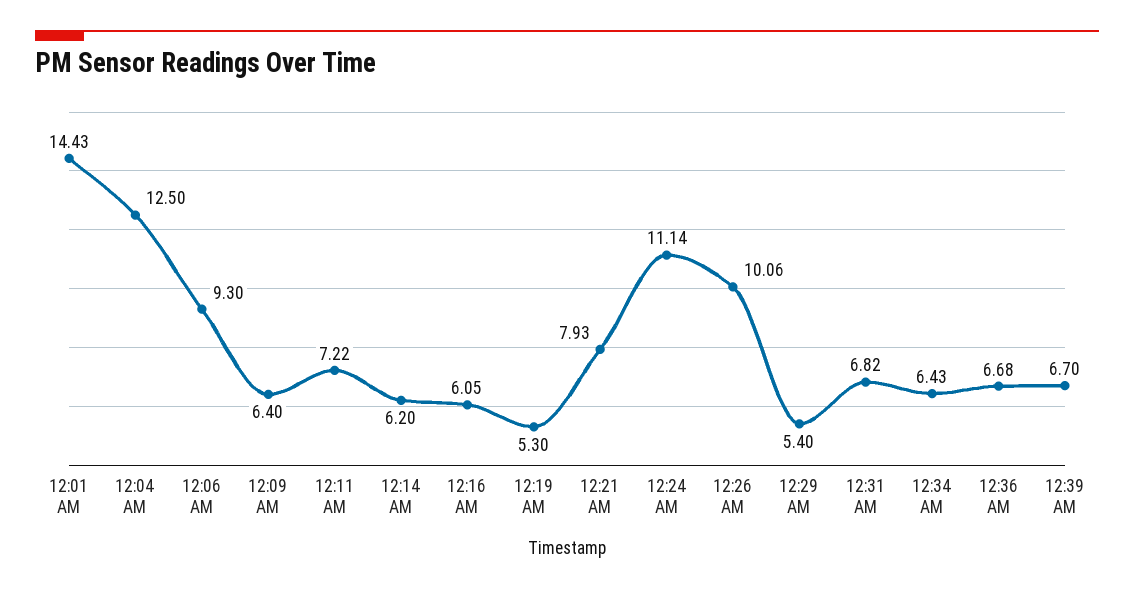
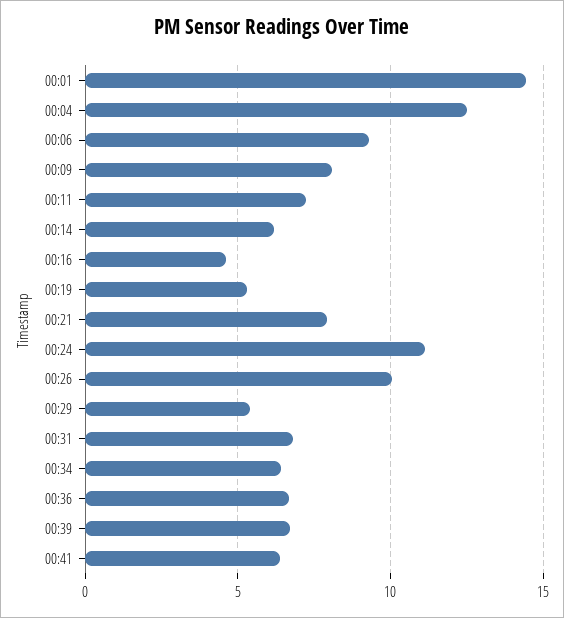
12:09 AM: 6.4 -> 8
12:16 AM: 6.05 -> 4.5
00:41: none -> 6.5

